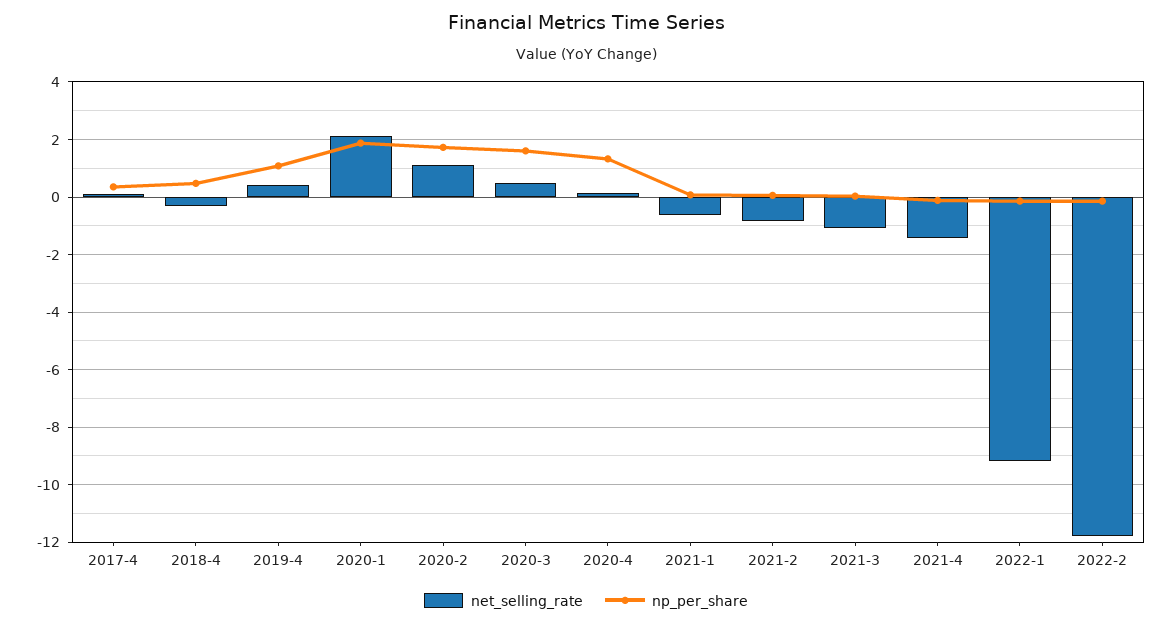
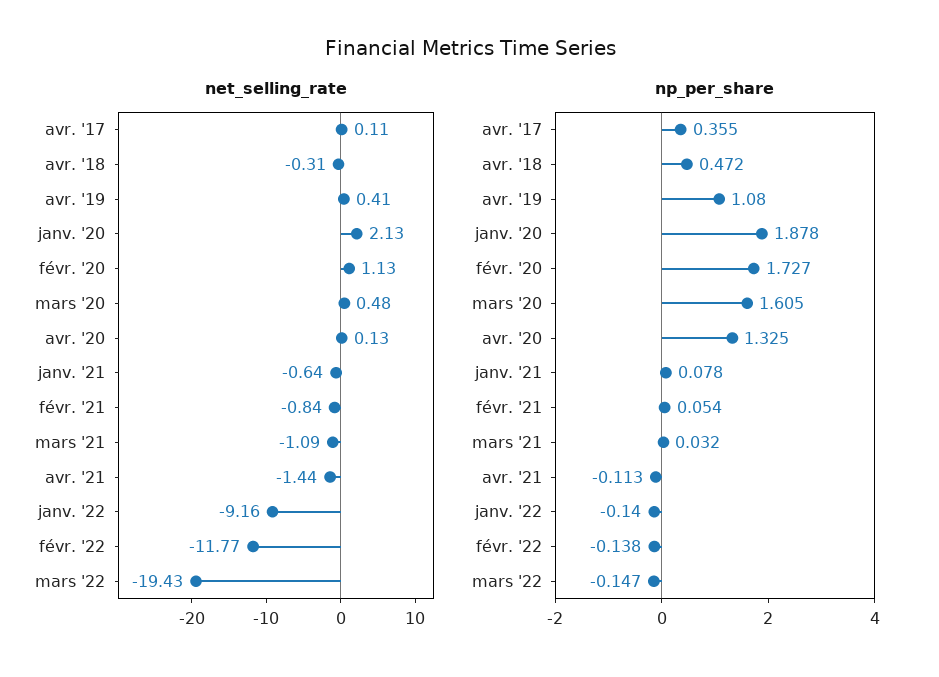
net_selling_rate, mars '22: none -> -19.43
np_per_share, mars '22: none -> -0.147

